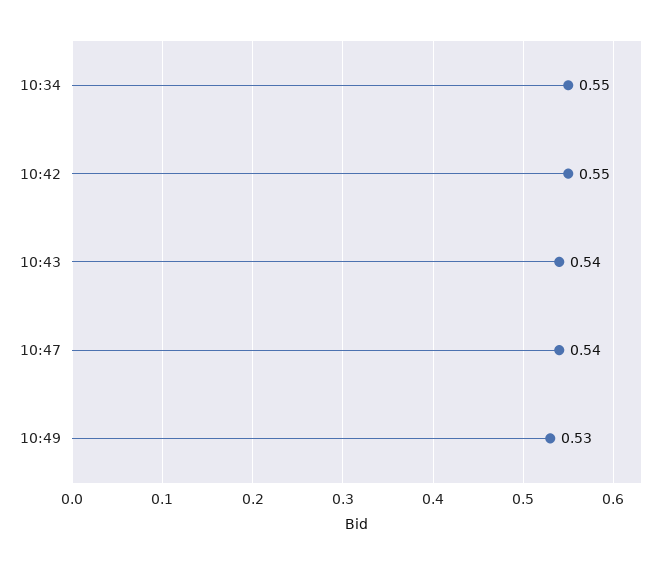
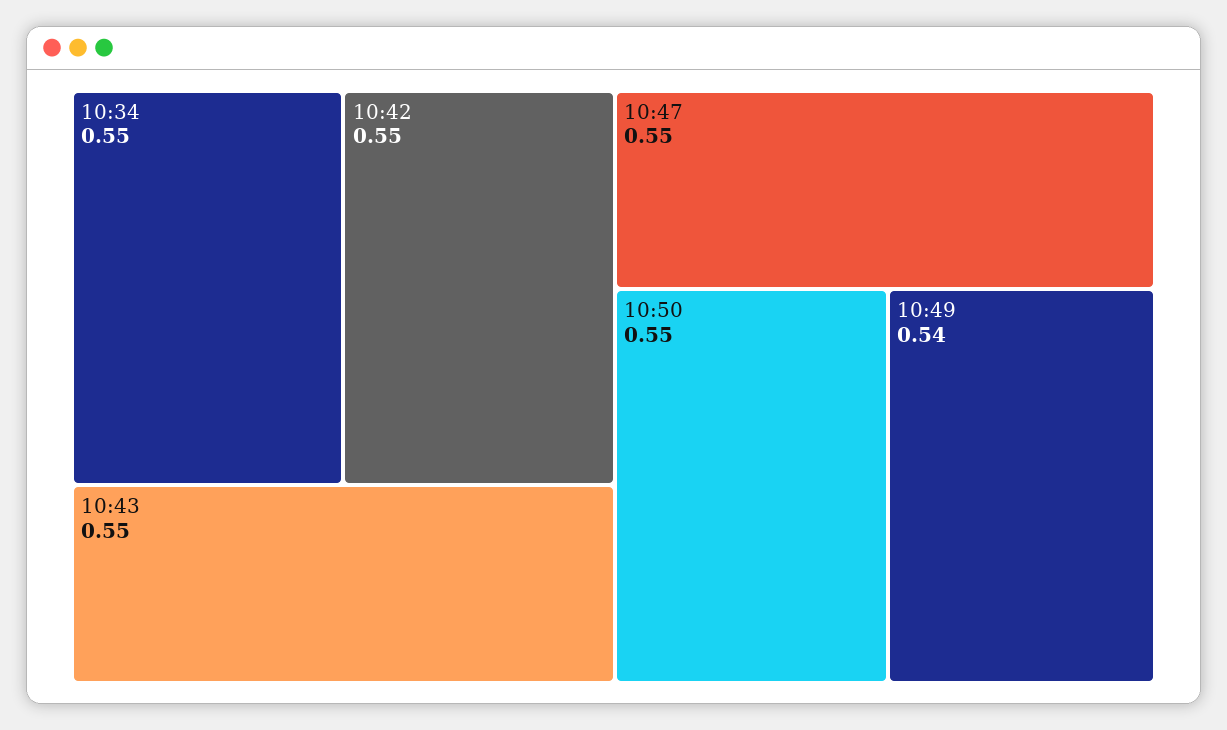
10:43: 0.54 -> 0.55
10:47: 0.54 -> 0.55
10:49: 0.53 -> 0.54
10:50: none -> 0.55

